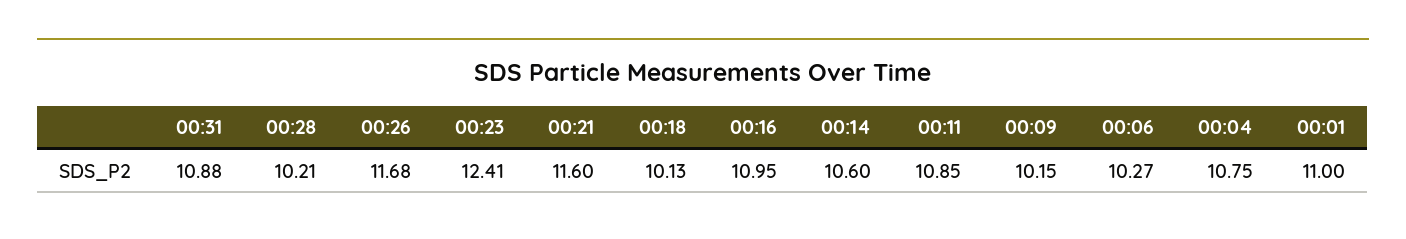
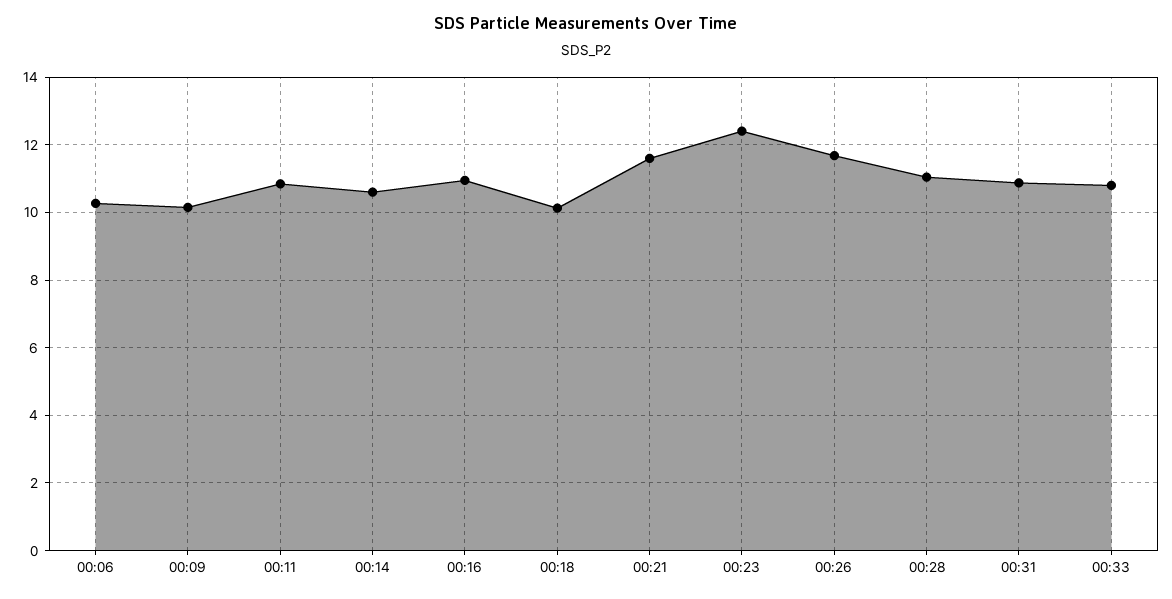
00:28: 10.21 -> 11
00:04: 10.75 -> none
00:01: 11 -> none
00:33: none -> 10.8

